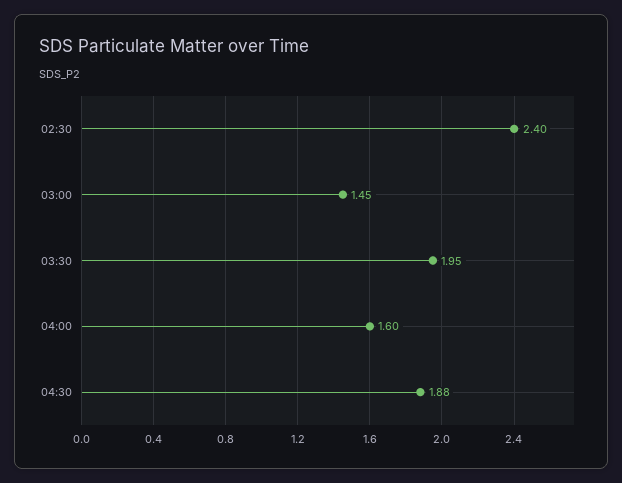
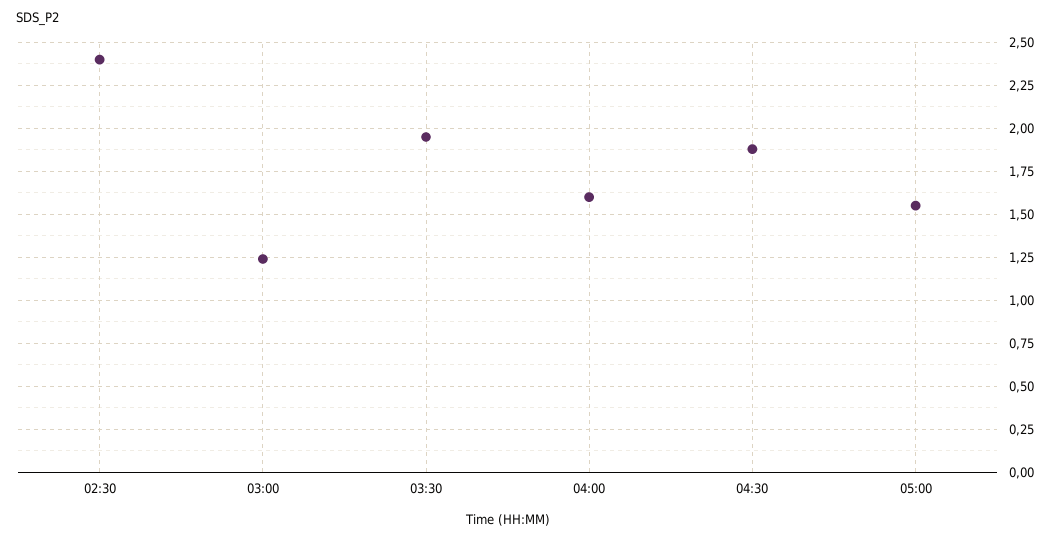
03:00: 1.45 -> 1.25
05:00: none -> 1.55

